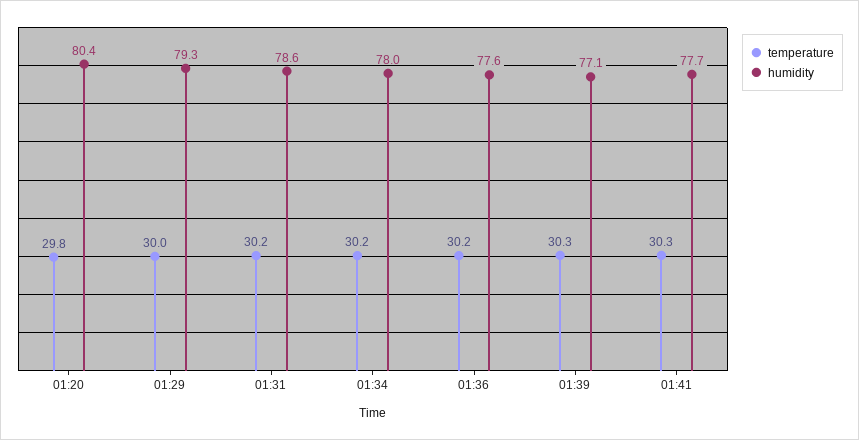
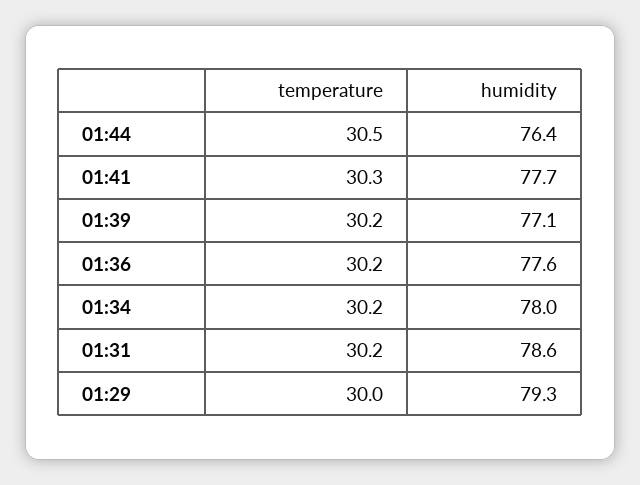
temperature, 01:20: 29.8 -> none
humidity, 01:20: 80.4 -> none
temperature, 01:39: 30.3 -> 30.2
temperature, 01:44: none -> 30.5
humidity, 01:44: none -> 76.4

